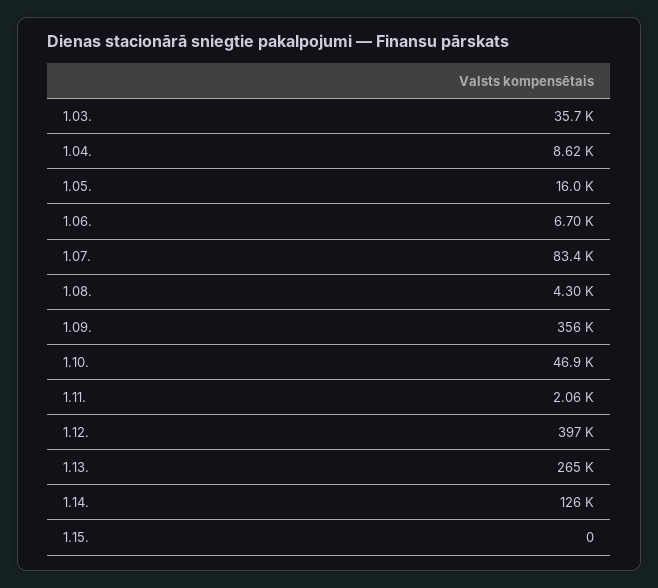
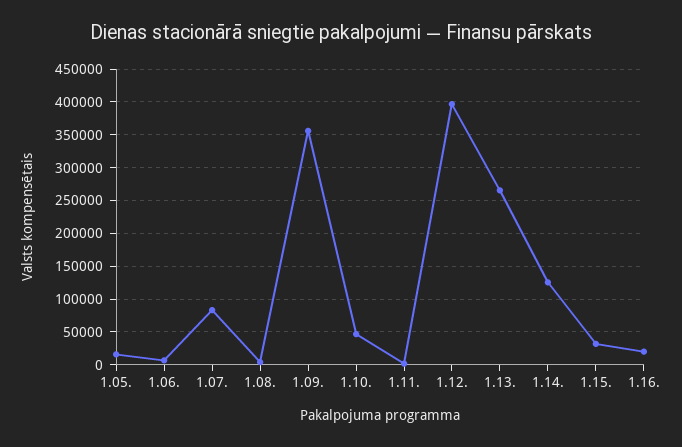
1.03.: 35700 -> none
1.04.: 8620 -> none
1.15.: 0 -> 30000
1.16.: none -> 20000

